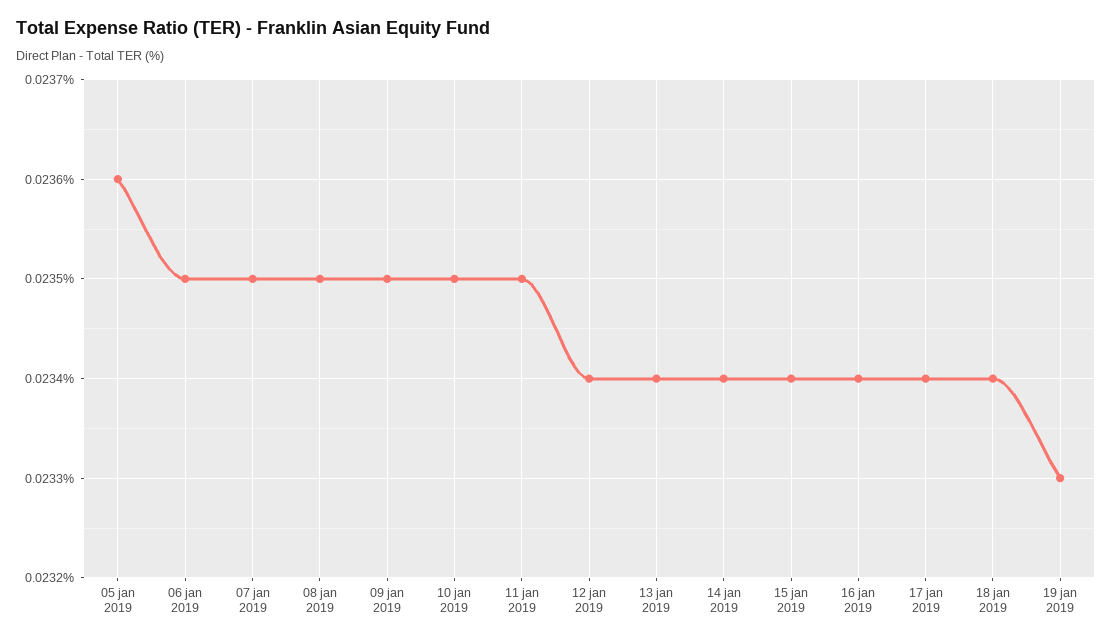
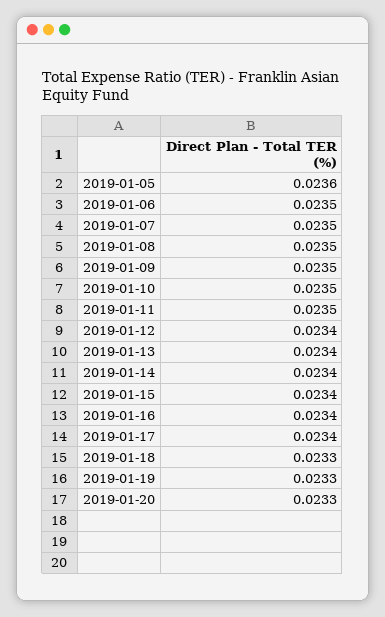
18 jan 2019: 0.0234 -> 0.0233
2019-01-20: none -> 0.0233

